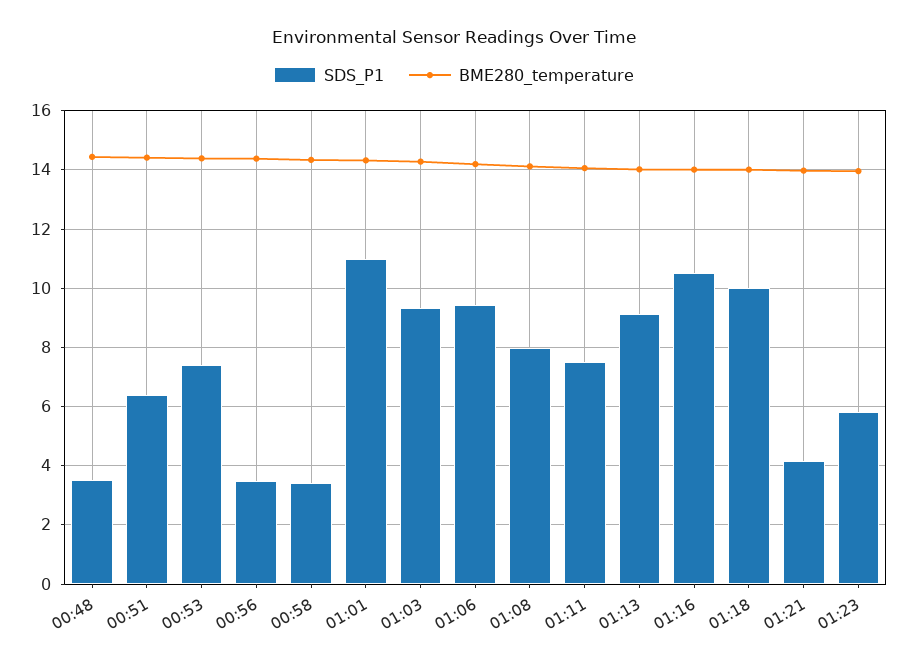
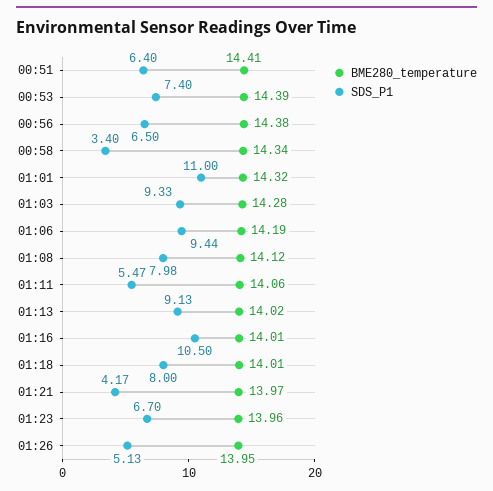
SDS_P1, 00:48: 3.5 -> none
BME280_temperature, 00:48: 14.5 -> none
SDS_P1, 00:56: 3.5 -> 6.5
SDS_P1, 01:11: 7.5 -> 5.47
SDS_P1, 01:18: 10 -> 8
SDS_P1, 01:23: 5.75 -> 6.7
BME280_temperature, 01:26: none -> 13.95
SDS_P1, 01:26: none -> 5.13

